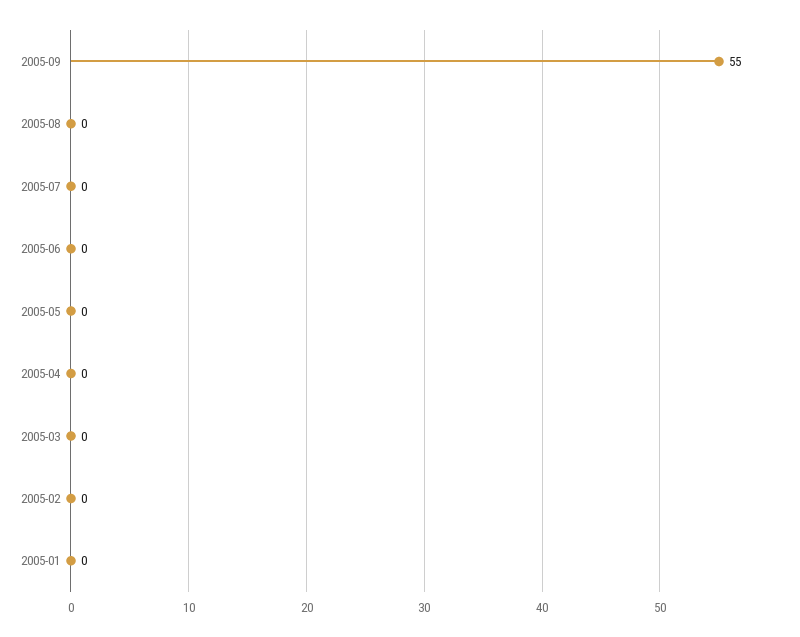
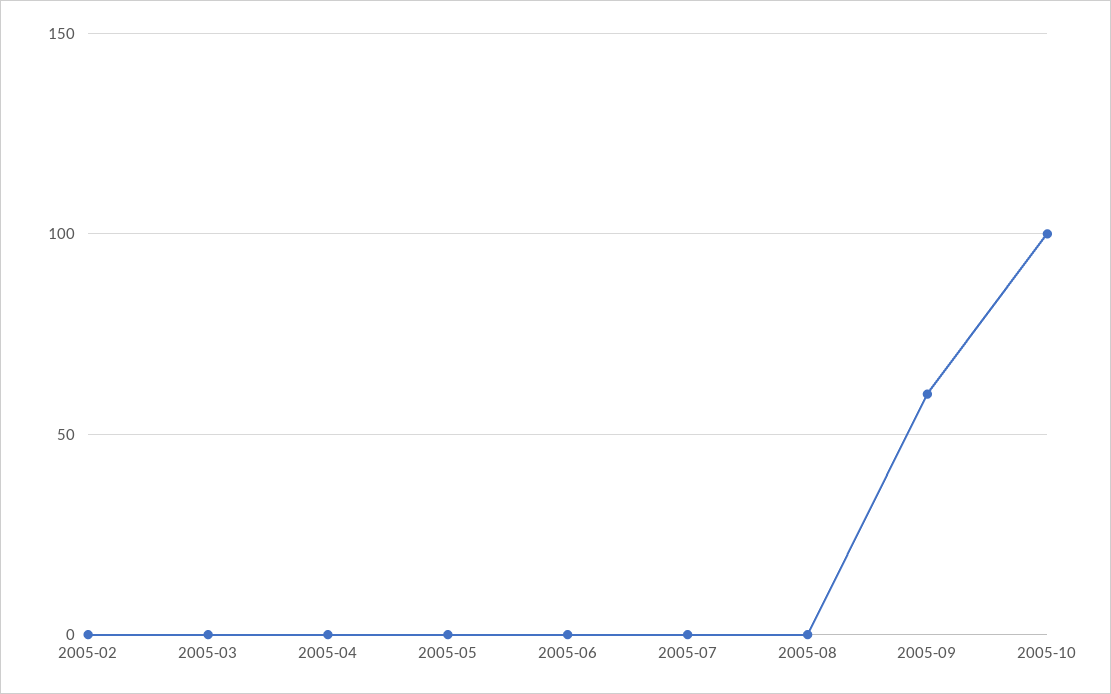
2005-09: 55 -> 60
2005-01: 0 -> none
2005-10: none -> 100

